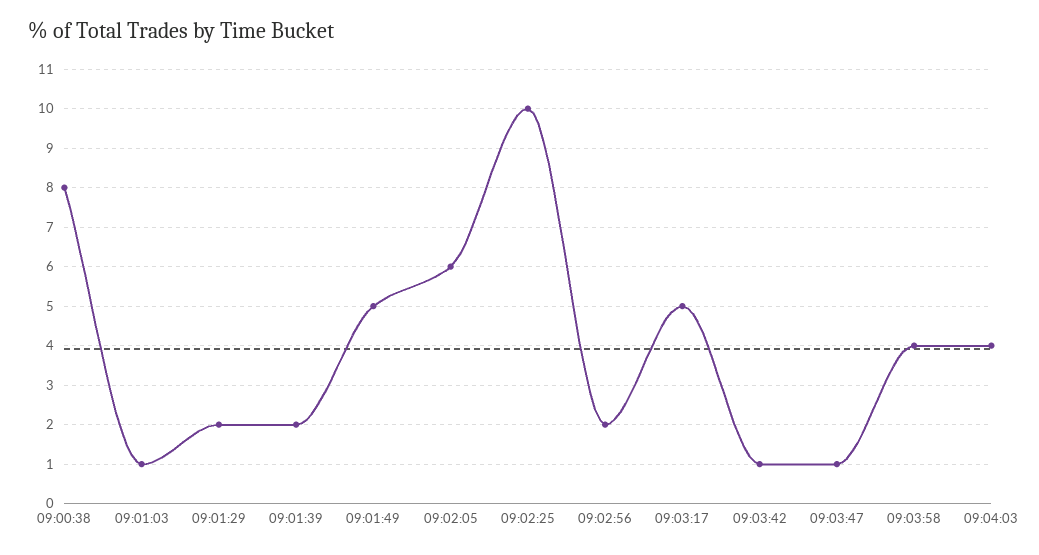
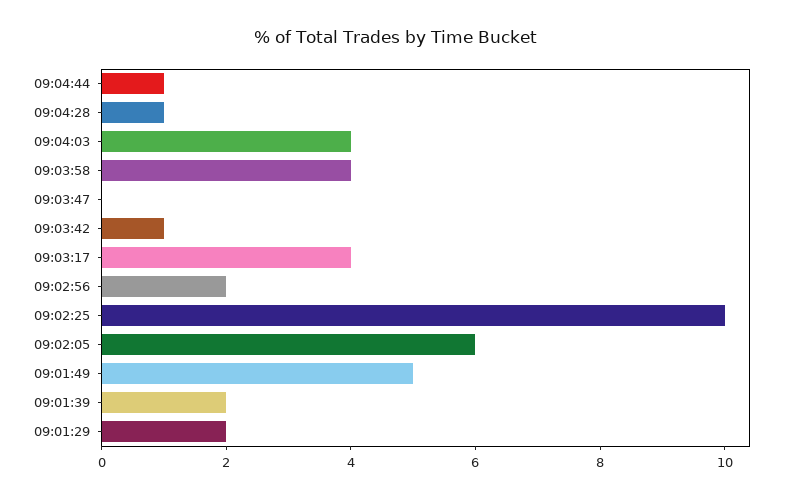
09:00:38: 8 -> none
09:01:03: 1 -> none
09:03:17: 5 -> 4
09:03:47: 1 -> 0
09:04:44: none -> 1
09:04:28: none -> 1

